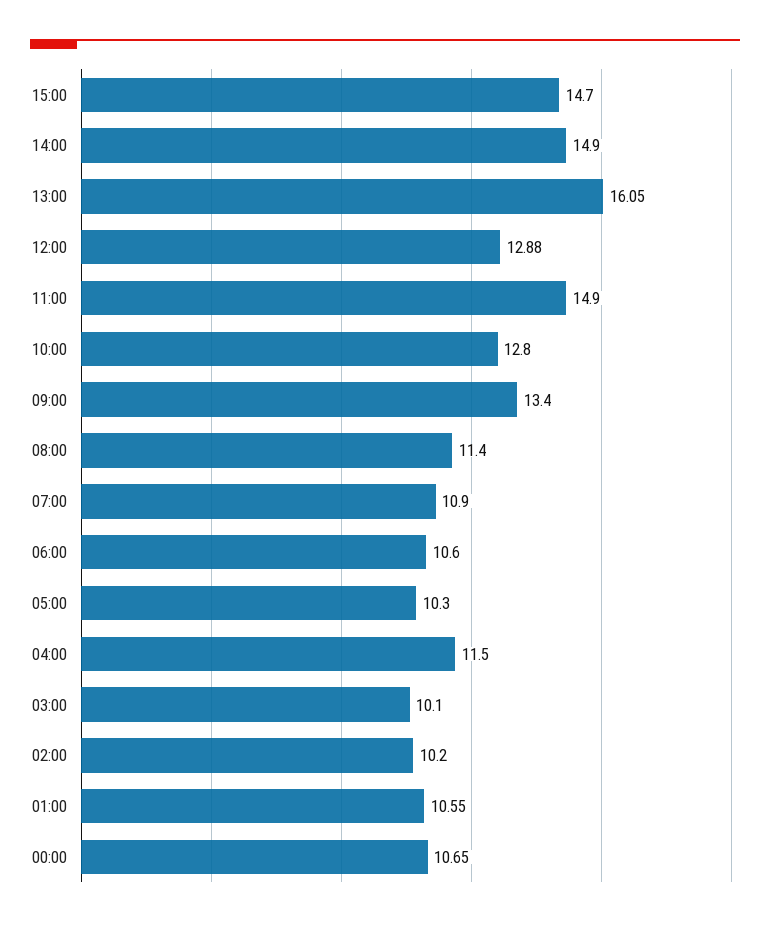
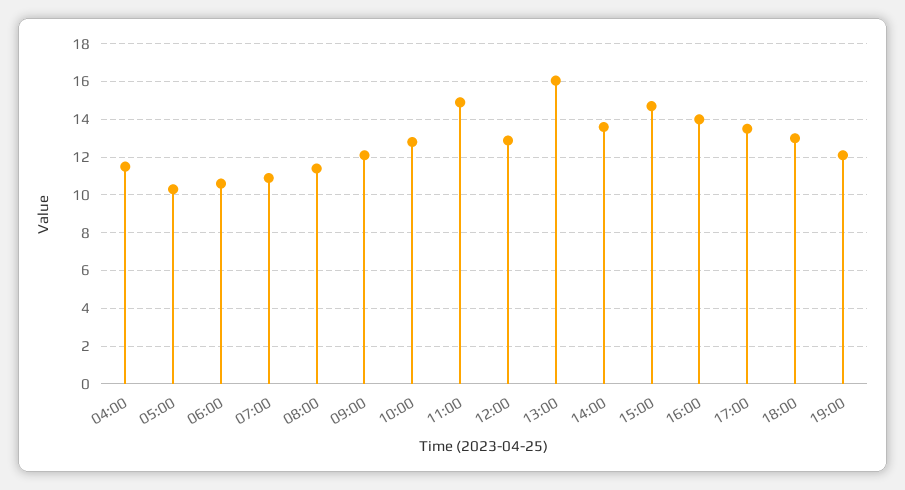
14:00: 14.9 -> 13.5
09:00: 13.4 -> 12
03:00: 10.1 -> none
02:00: 10.2 -> none
01:00: 10.55 -> none
00:00: 10.65 -> none
16:00: none -> 14
17:00: none -> 13.5
18:00: none -> 13
19:00: none -> 12

